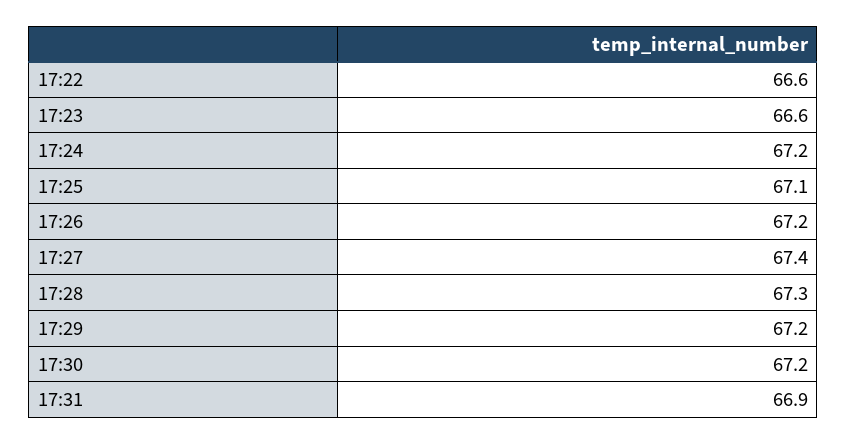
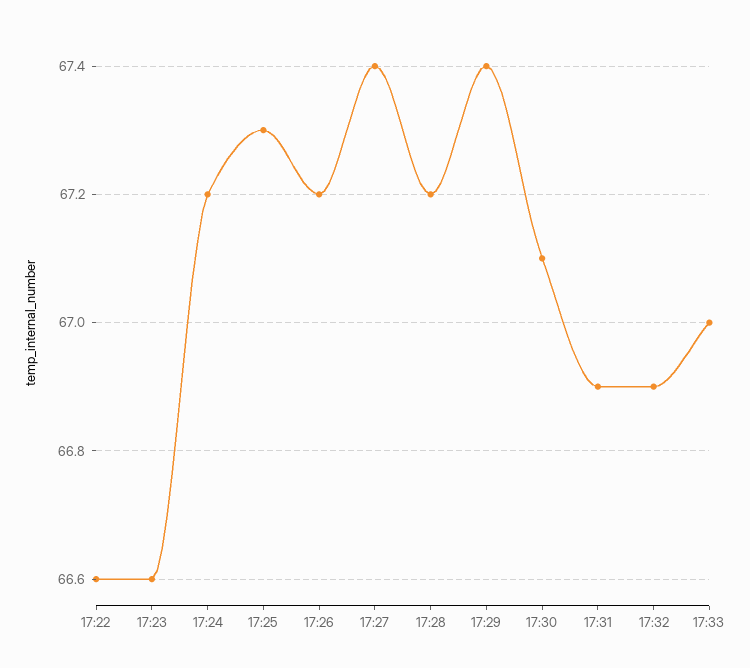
17:25: 67.1 -> 67.3
17:28: 67.3 -> 67.2
17:29: 67.2 -> 67.4
17:30: 67.2 -> 67.1
17:32: none -> 66.9
17:33: none -> 67

